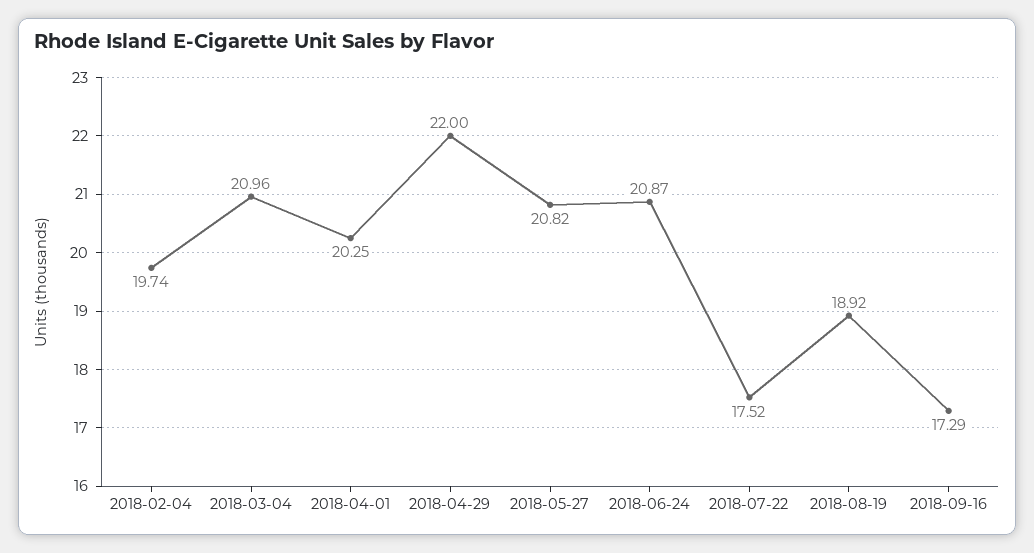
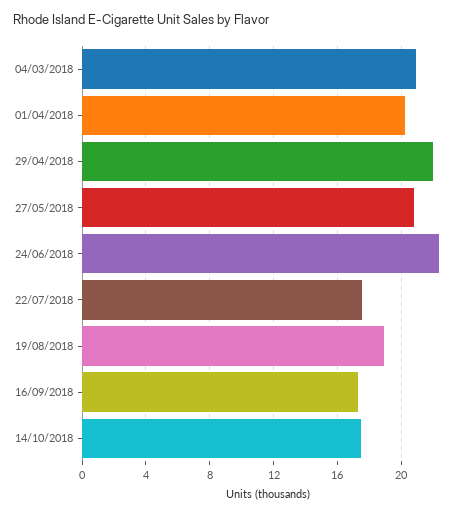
2018-02-04: 19.74 -> none
2018-06-24: 20.87 -> 22.5
14/10/2018: none -> 17.5

